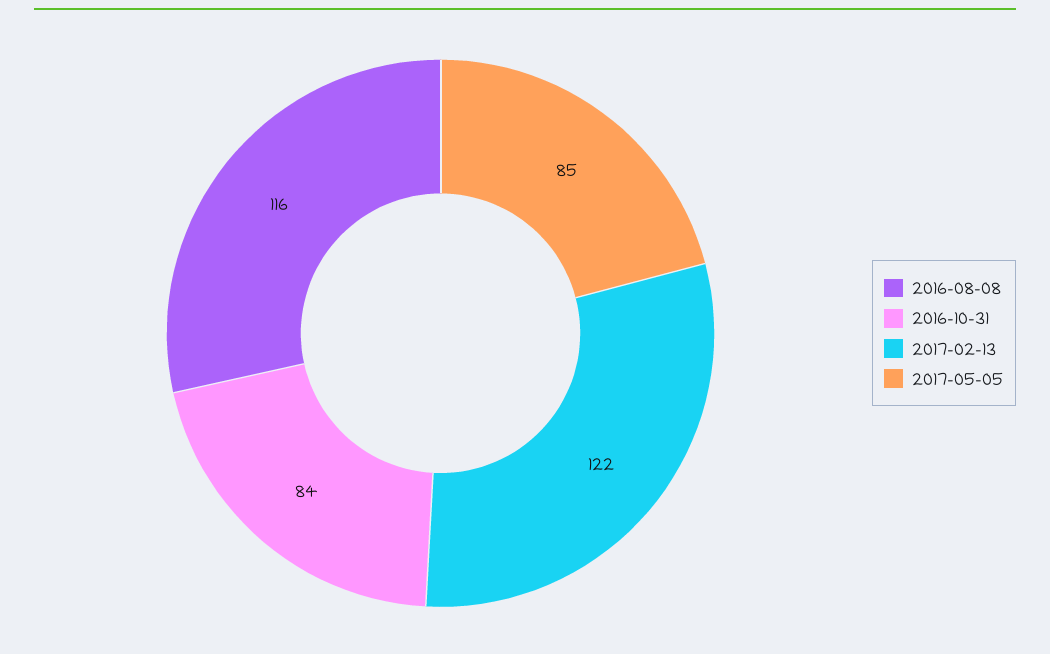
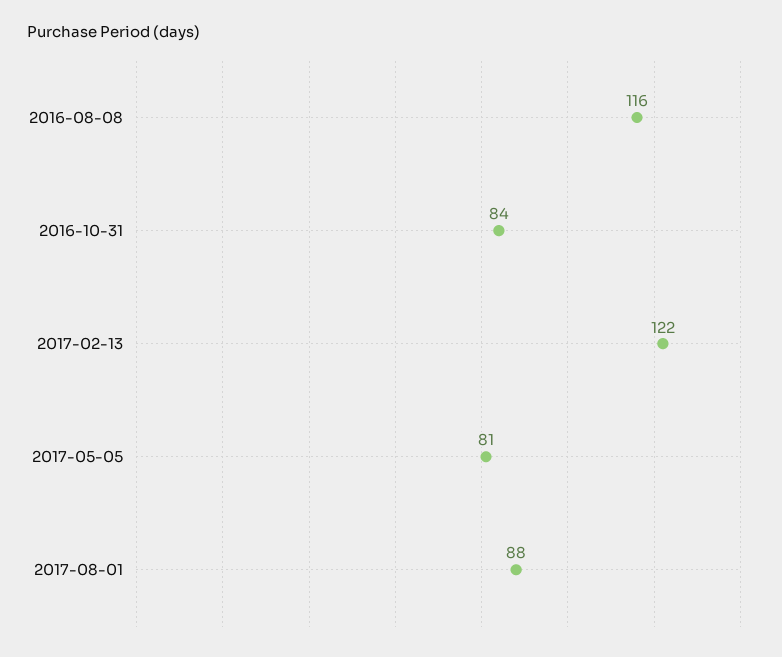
2017-05-05: 85 -> 81
2017-08-01: none -> 88

